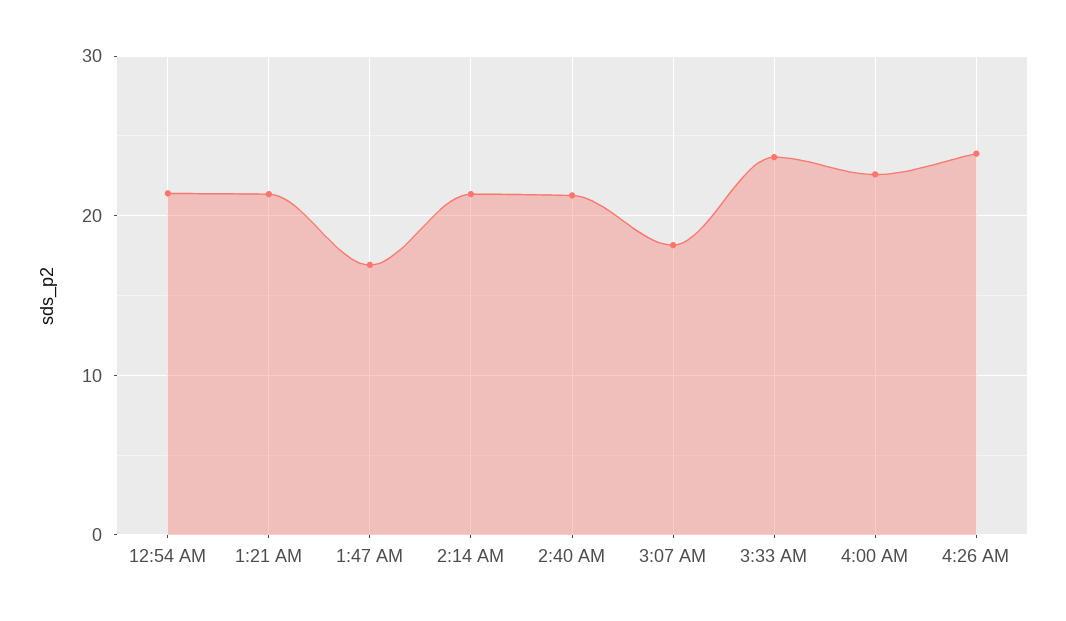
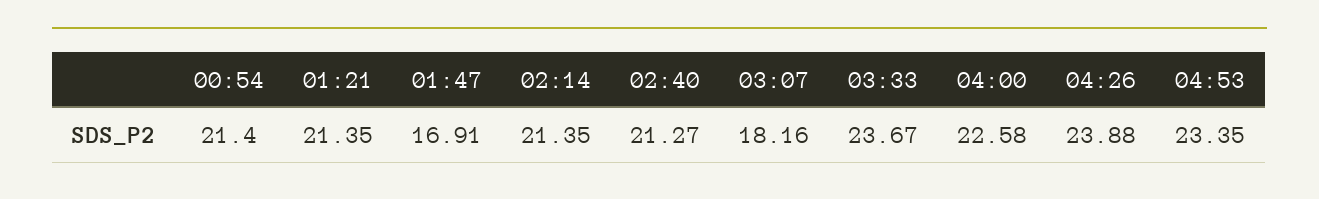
04:53: none -> 23.35

